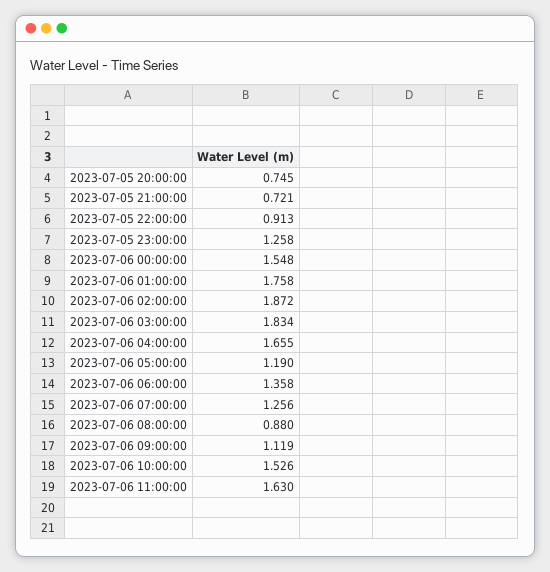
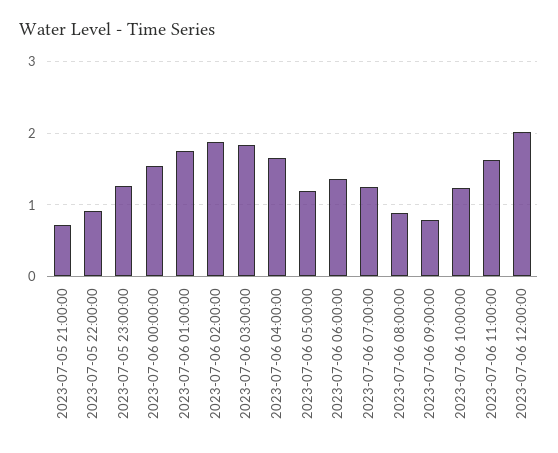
2023-07-05 20:00:00: 0.745 -> none
2023-07-06 09:00:00: 1.119 -> 0.8
2023-07-06 10:00:00: 1.526 -> 1.2
2023-07-06 12:00:00: none -> 2

